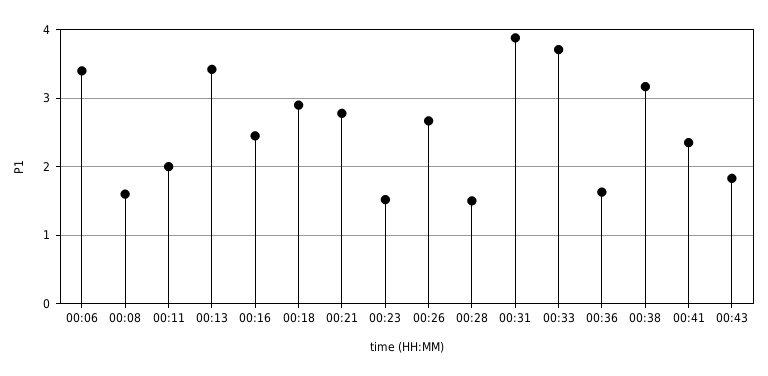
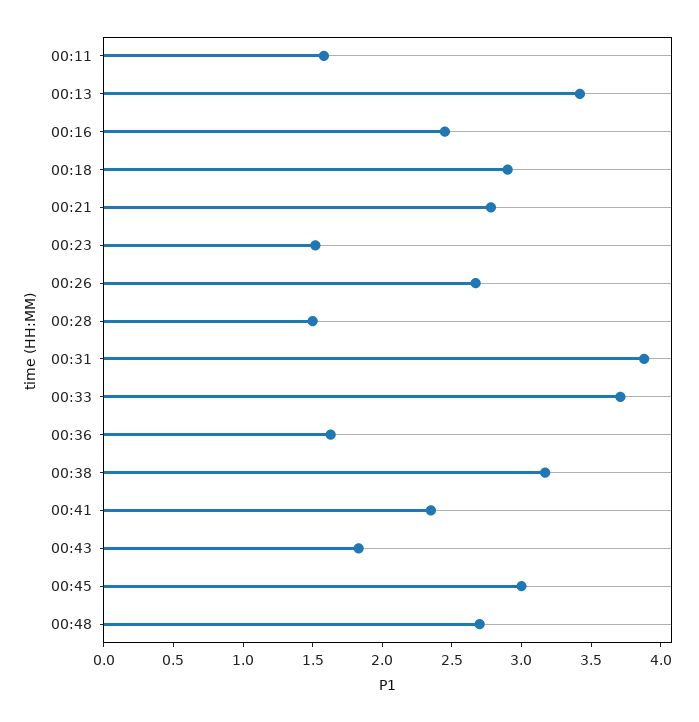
00:06: 3.4 -> none
00:08: 1.6 -> none
00:11: 2 -> 1.6
00:45: none -> 3
00:48: none -> 2.7

